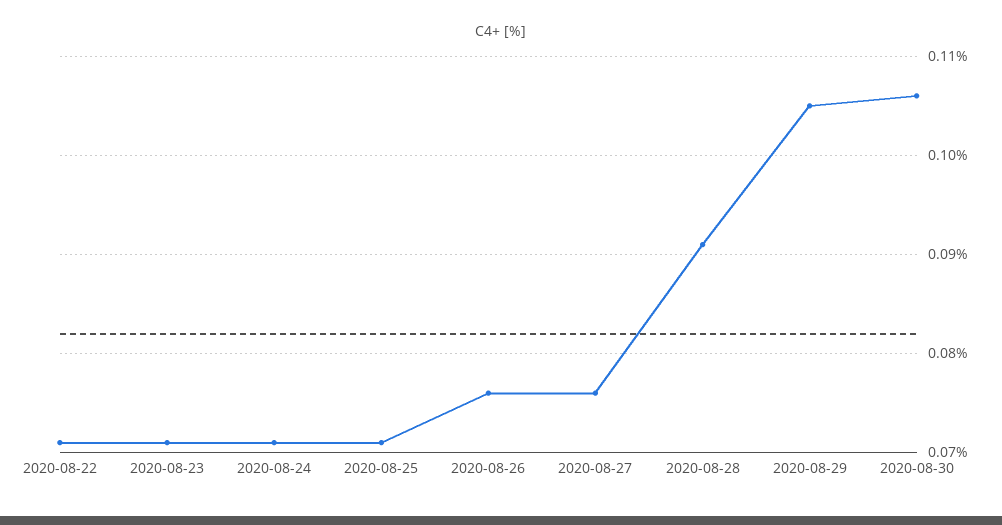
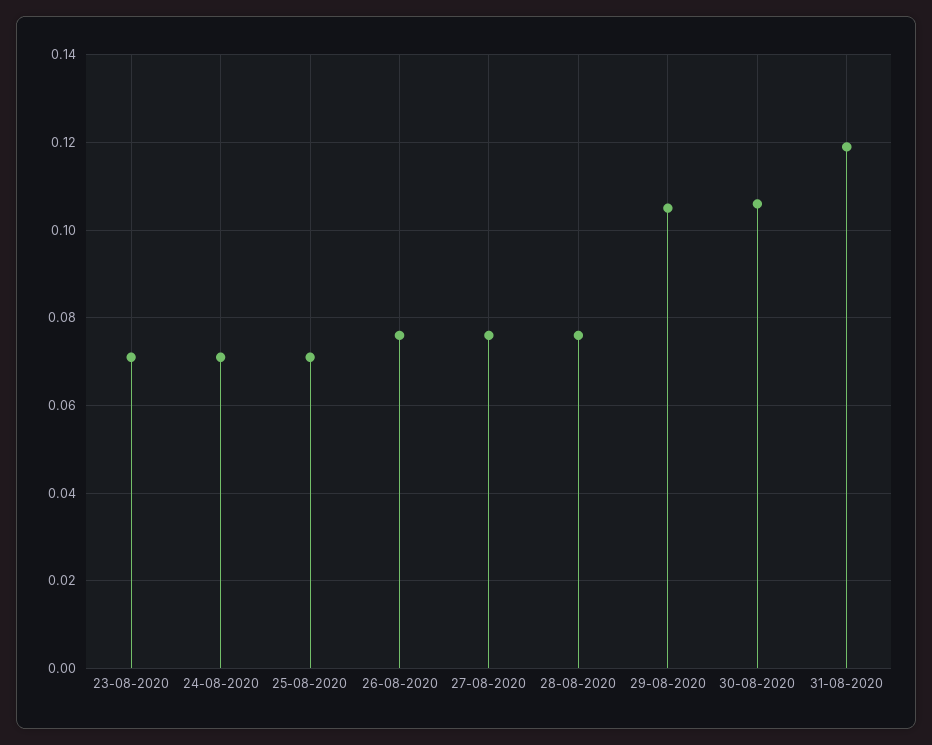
2020-08-22: 0.071 -> none
2020-08-28: 0.091 -> 0.075
31-08-2020: none -> 0.12

